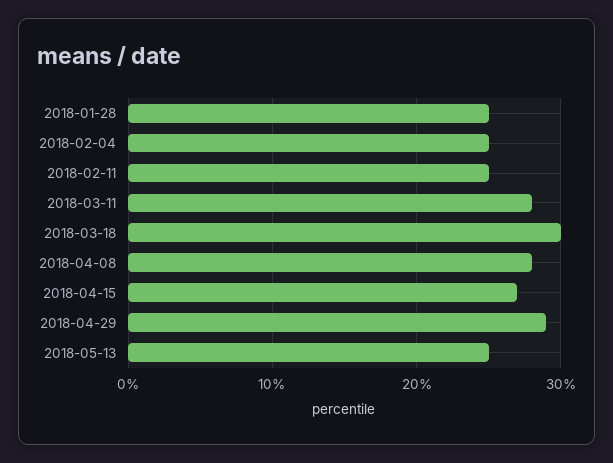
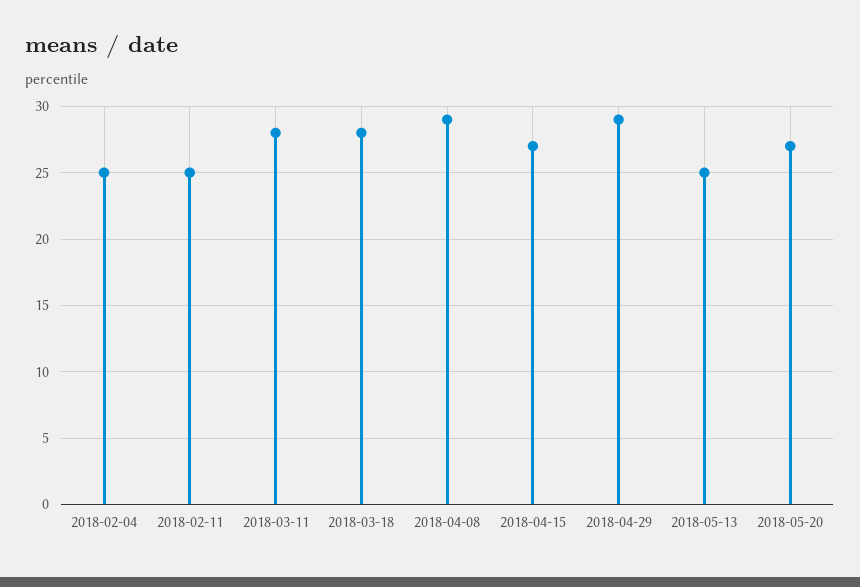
2018-01-28: 25 -> none
2018-03-18: 30 -> 28
2018-04-08: 28 -> 29
2018-05-20: none -> 27

